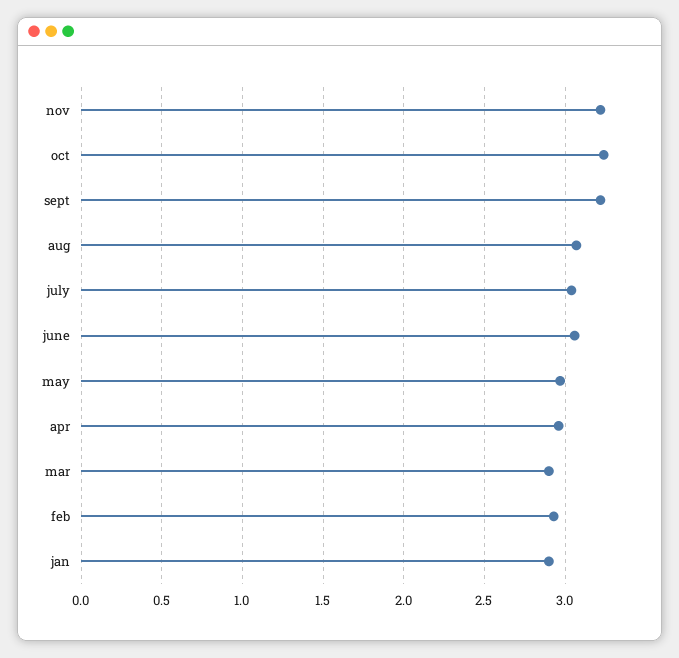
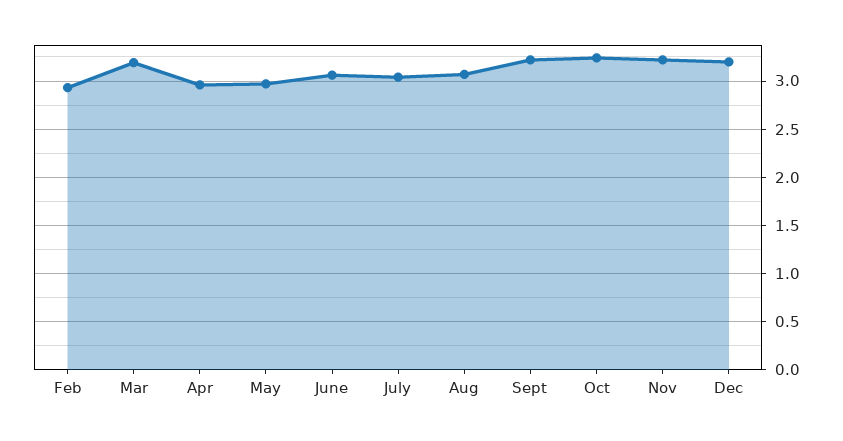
mar: 2.9 -> 3.2
jan: 2.9 -> none
Dec: none -> 3.2

